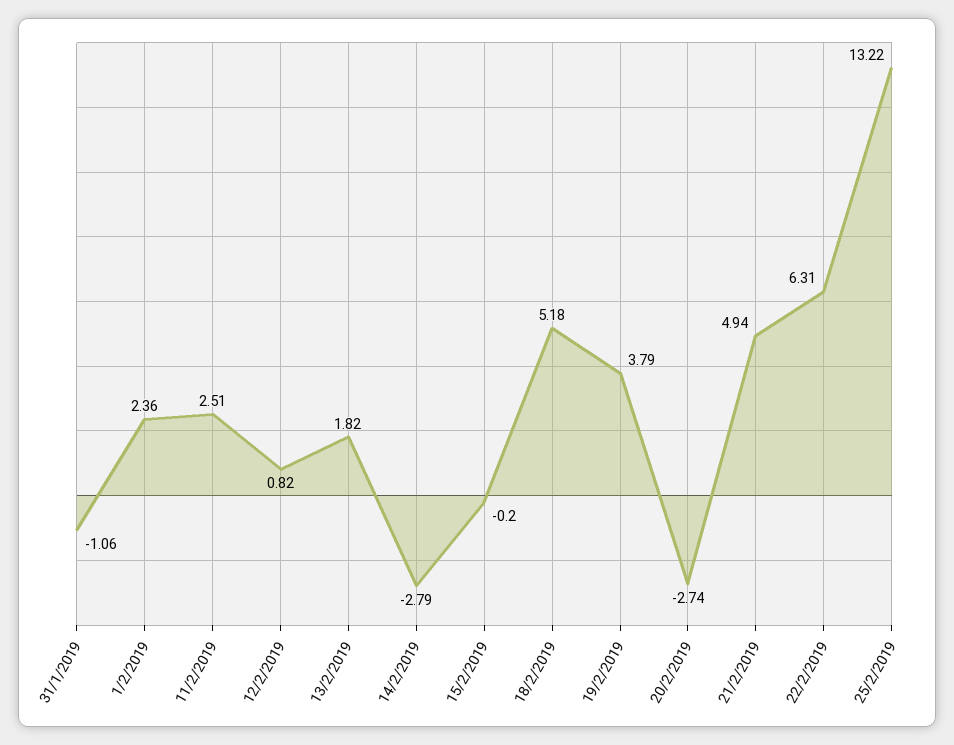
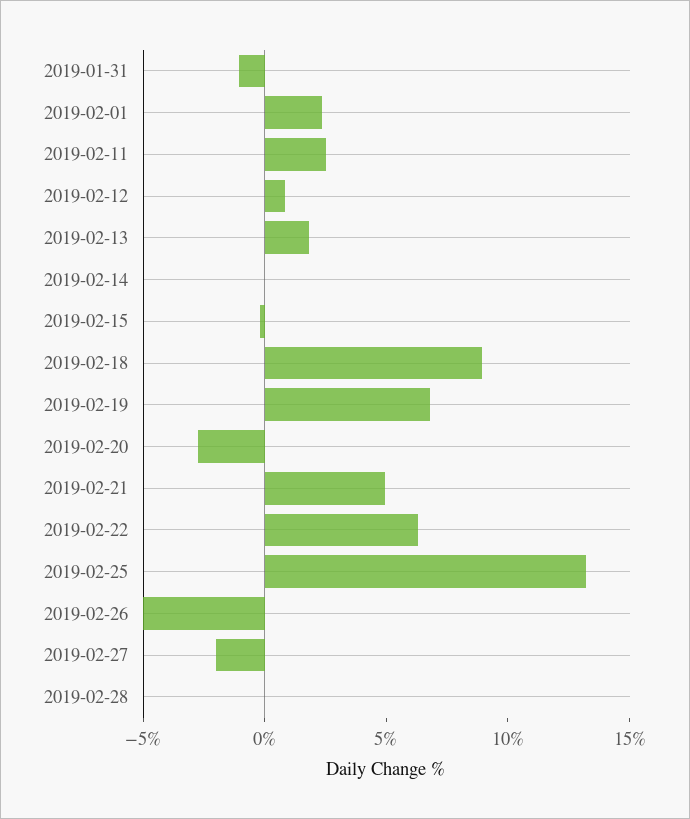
14/2/2019: -2.79 -> 0
18/2/2019: 5.18 -> 9
19/2/2019: 3.79 -> 7
2019-02-26: none -> -5
2019-02-27: none -> -2
2019-02-28: none -> 0

